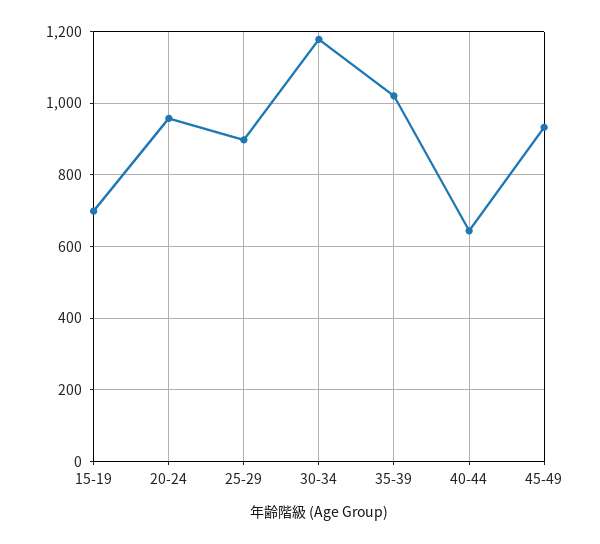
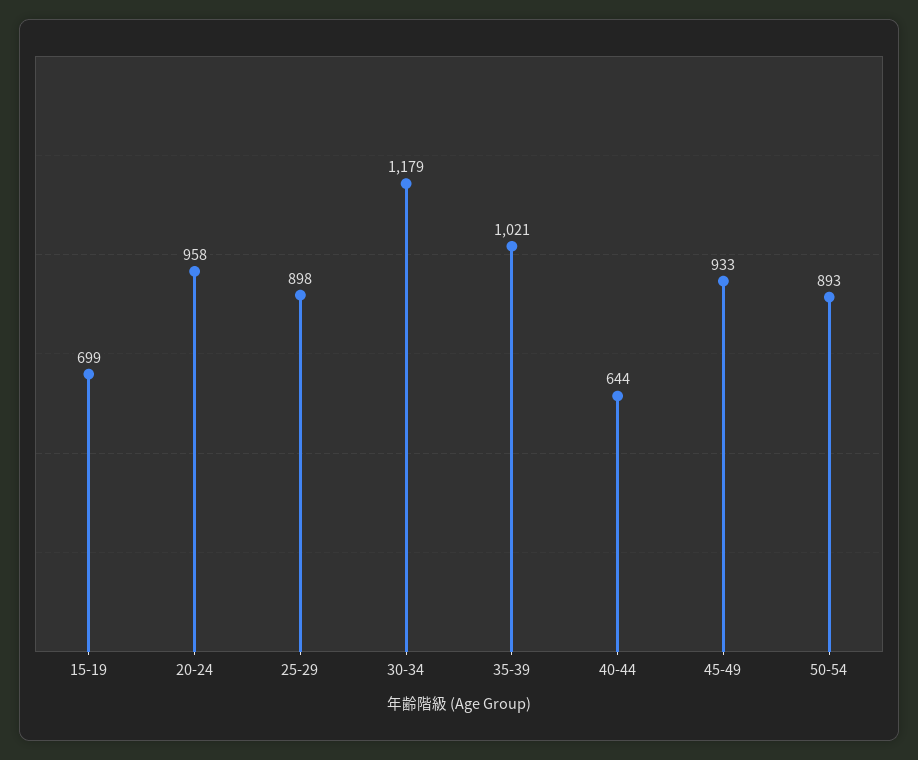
50-54: none -> 893

